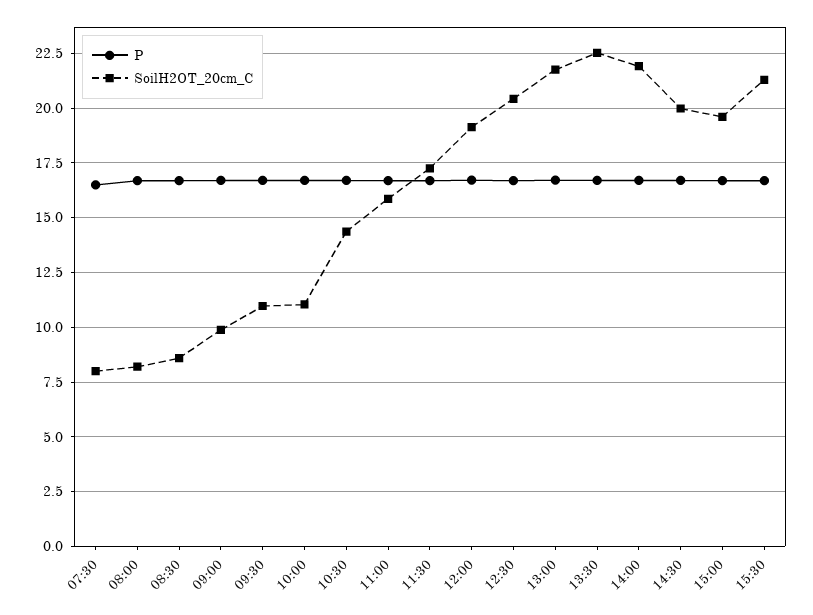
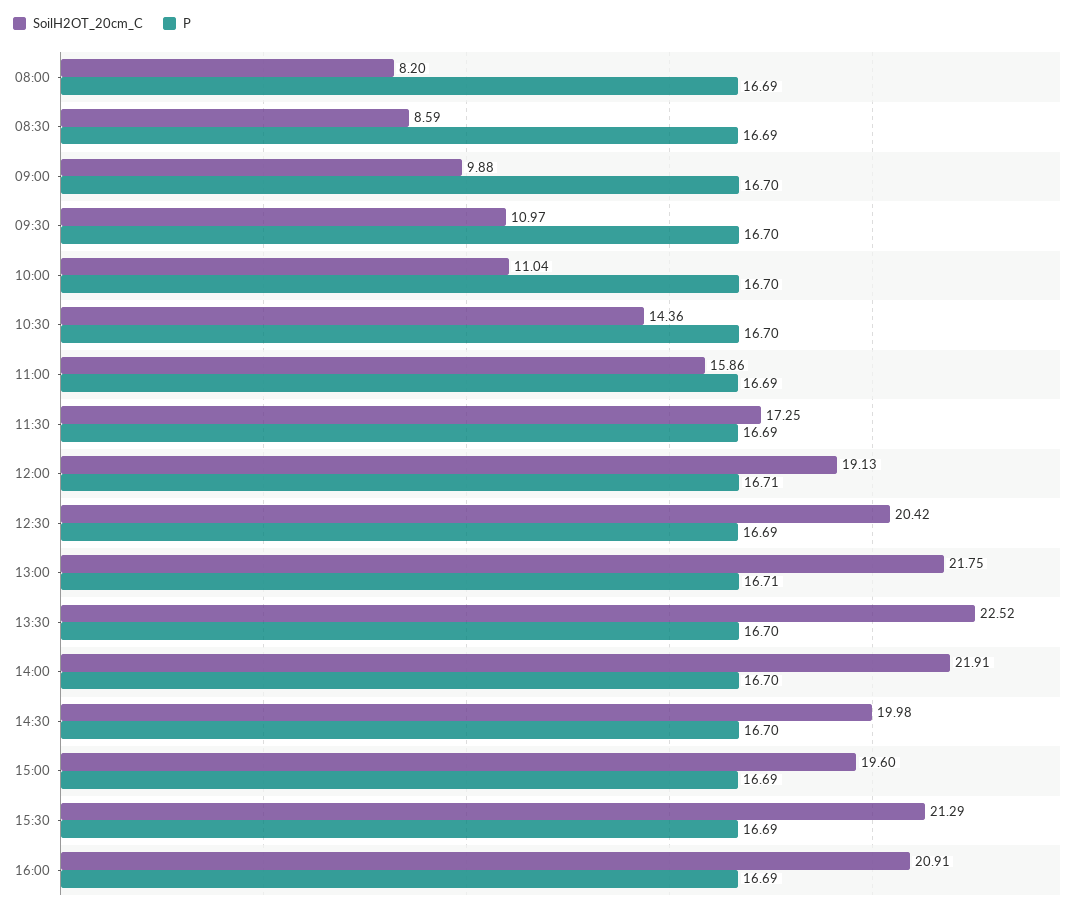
P, 07:30: 16.5 -> none
SoilH2OT_20cm_C, 07:30: 8 -> none
SoilH2OT_20cm_C, 16:00: none -> 20.91
P, 16:00: none -> 16.69

